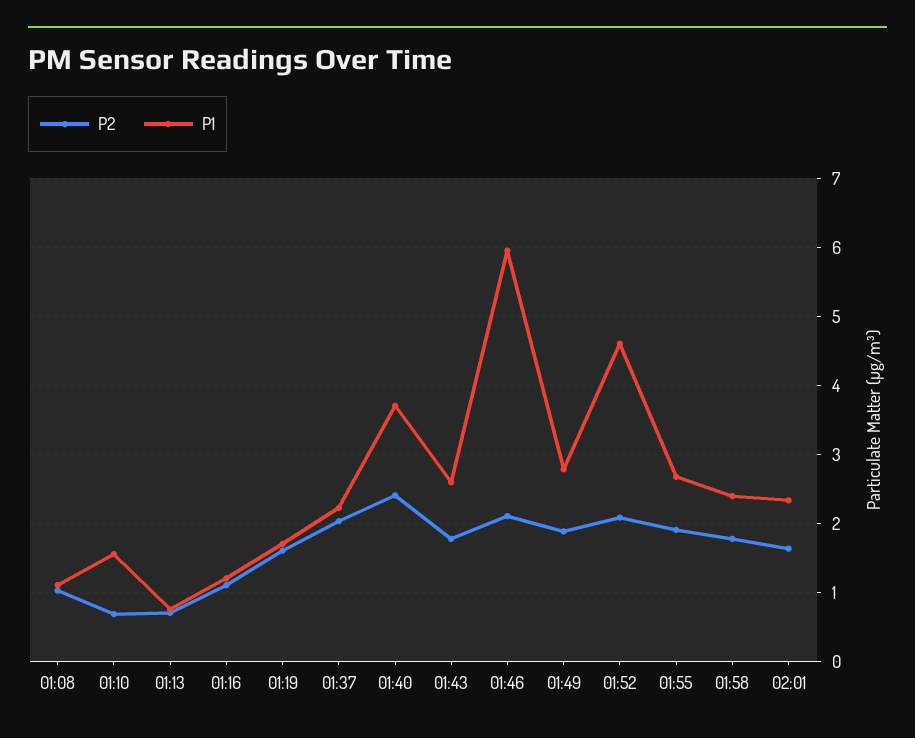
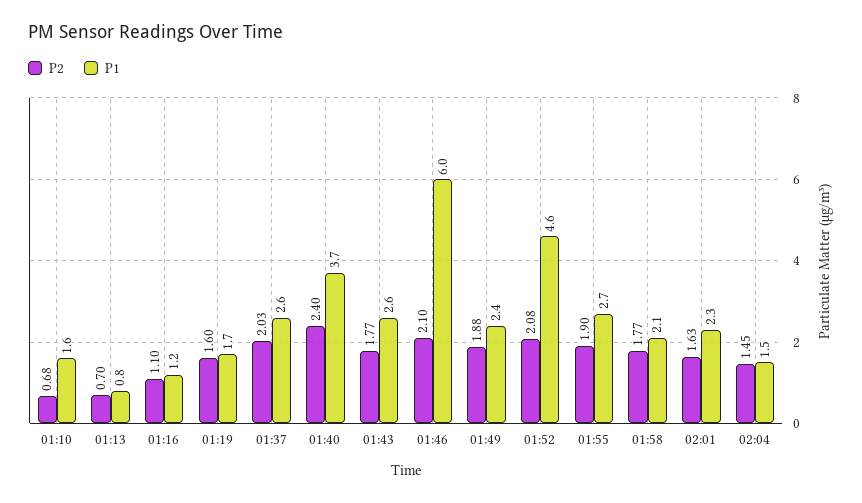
P2, 01:08: 1 -> none
P1, 01:08: 1.1 -> none
P1, 01:37: 2.2 -> 2.6
P1, 01:49: 2.8 -> 2.4
P1, 01:58: 2.4 -> 2.1
P2, 02:04: none -> 1.45
P1, 02:04: none -> 1.5

